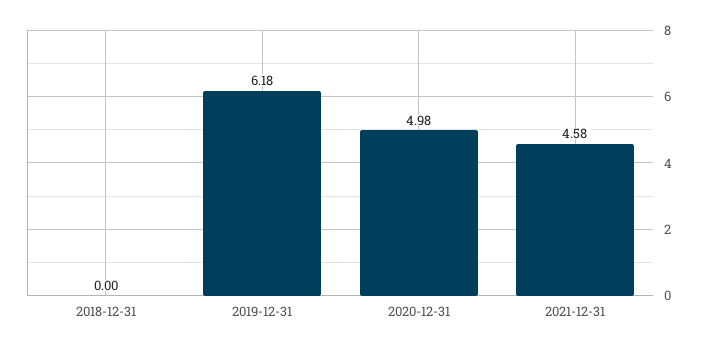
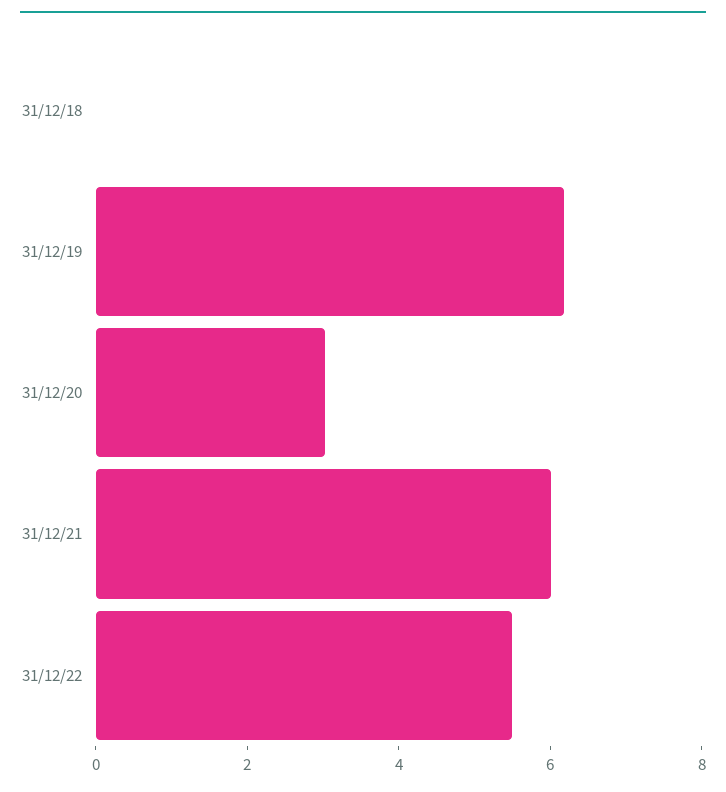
2020-12-31: 4.98 -> 3
2021-12-31: 4.58 -> 6
31/12/22: none -> 5.5

